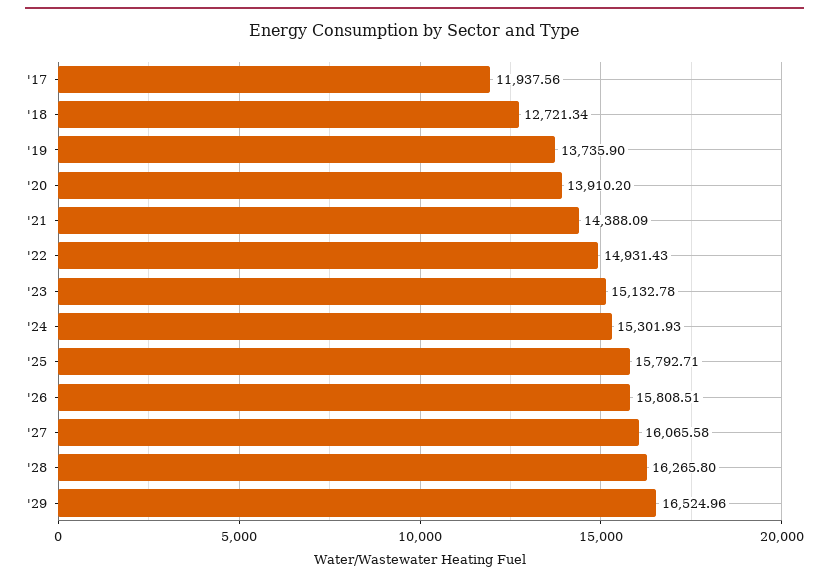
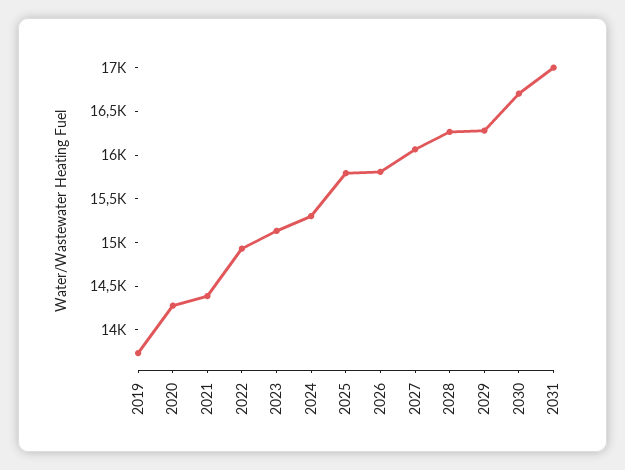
'17: 11937.56 -> none
'18: 12721.34 -> none
'20: 13910.2 -> 14300
'29: 16524.96 -> 16300
2030: none -> 16700
2031: none -> 17000

